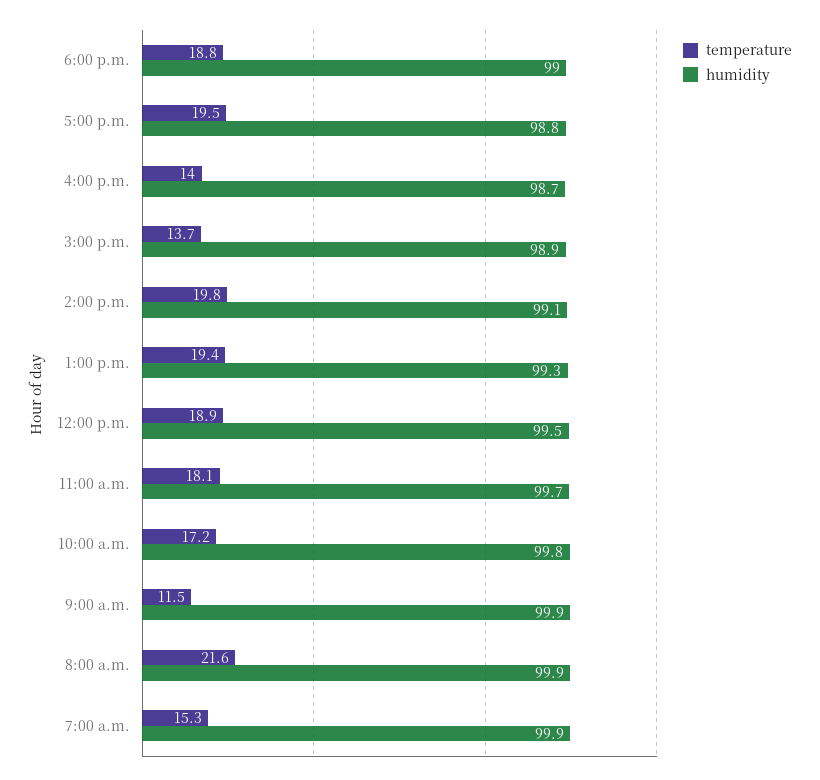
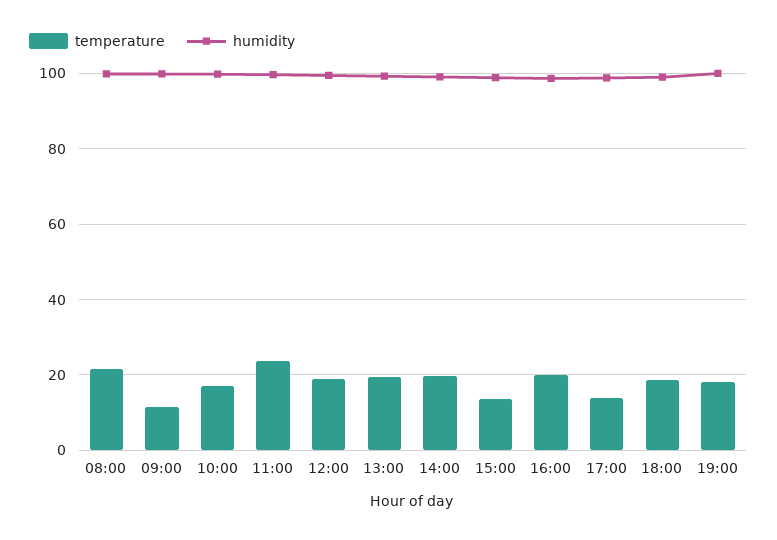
temperature, 5:00 p.m.: 19.5 -> 14
temperature, 4:00 p.m.: 14 -> 20
temperature, 11:00 a.m.: 18.1 -> 24
temperature, 7:00 a.m.: 15.3 -> none
humidity, 7:00 a.m.: 99.9 -> none
temperature, 19:00: none -> 18
humidity, 19:00: none -> 100

